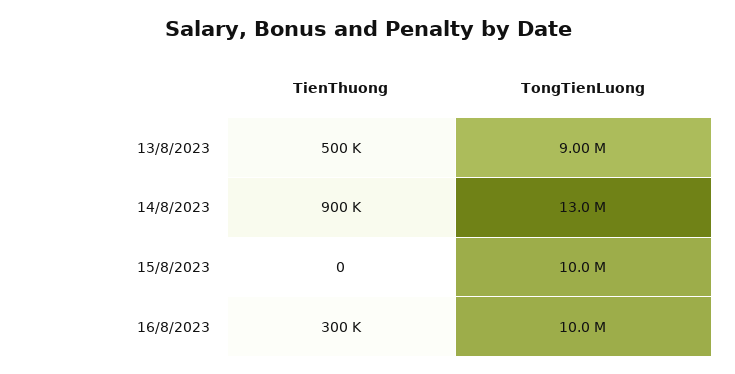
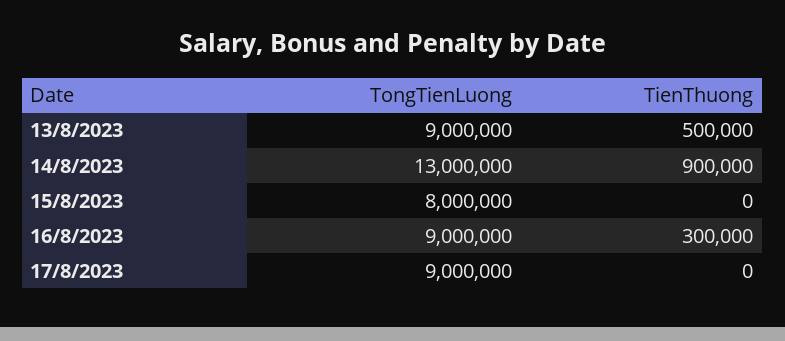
TongTienLuong, 15/8/2023: 10000000 -> 8000000
TongTienLuong, 16/8/2023: 10000000 -> 9000000
TongTienLuong, 17/8/2023: none -> 9000000
TienThuong, 17/8/2023: none -> 0

